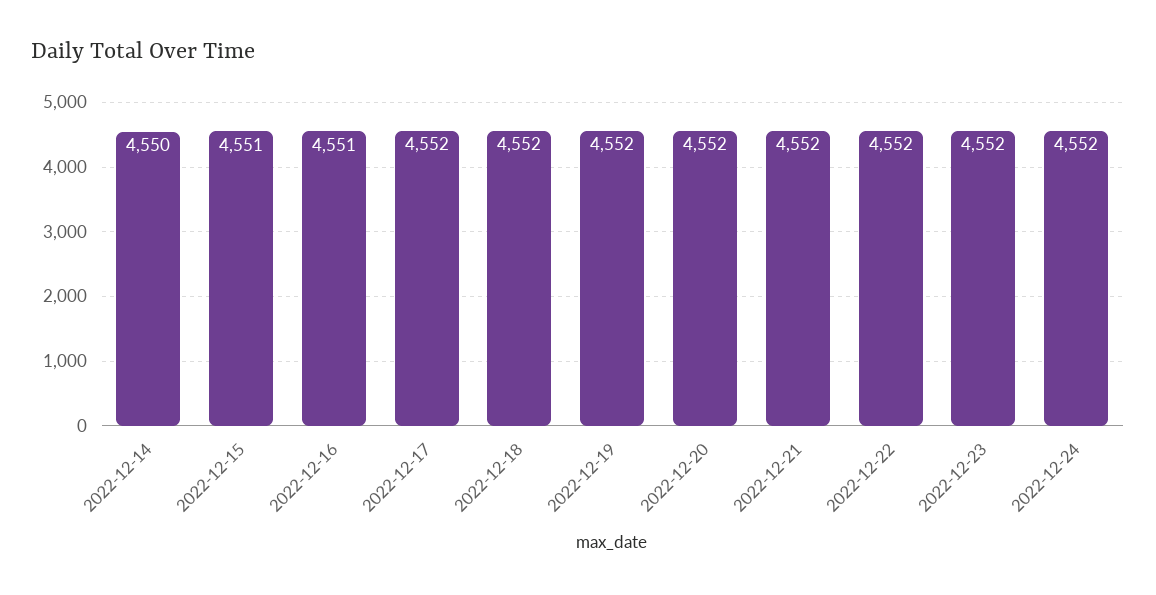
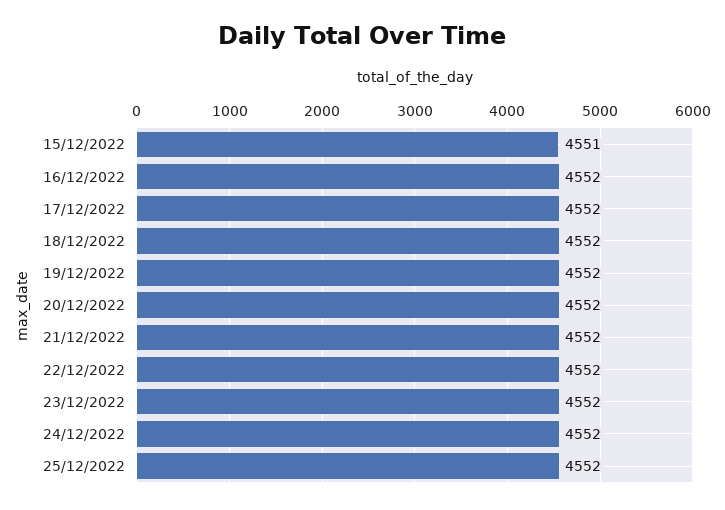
2022-12-14: 4550 -> none
2022-12-16: 4551 -> 4552
25/12/2022: none -> 4552

